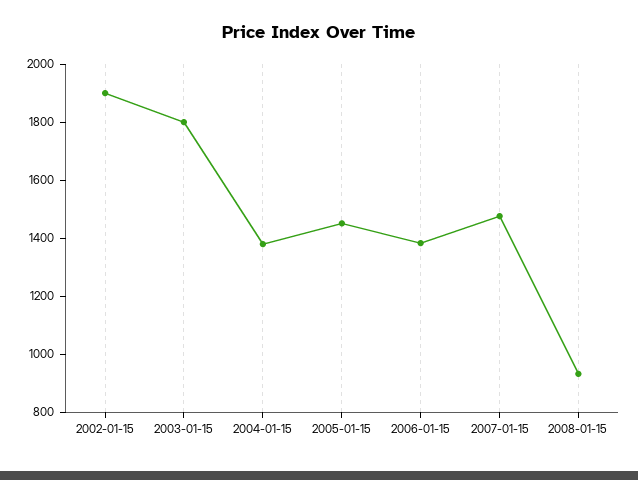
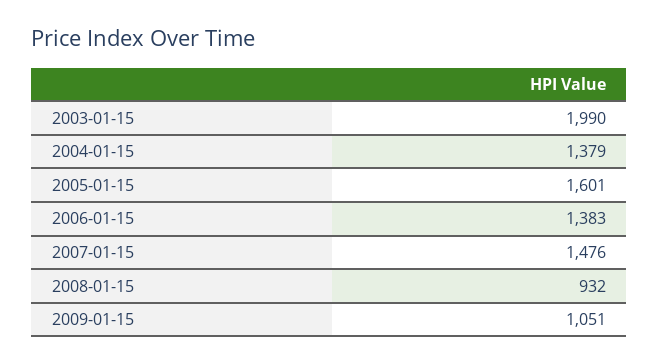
2002-01-15: 1900 -> none
2003-01-15: 1800 -> 1990
2005-01-15: 1450 -> 1601
2009-01-15: none -> 1051

